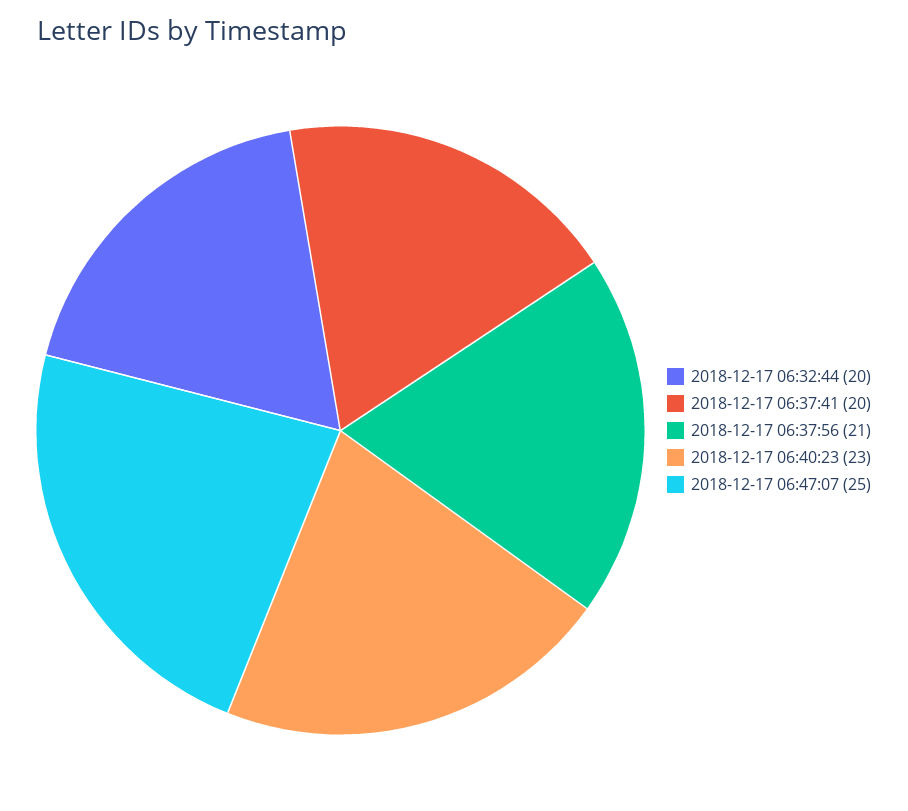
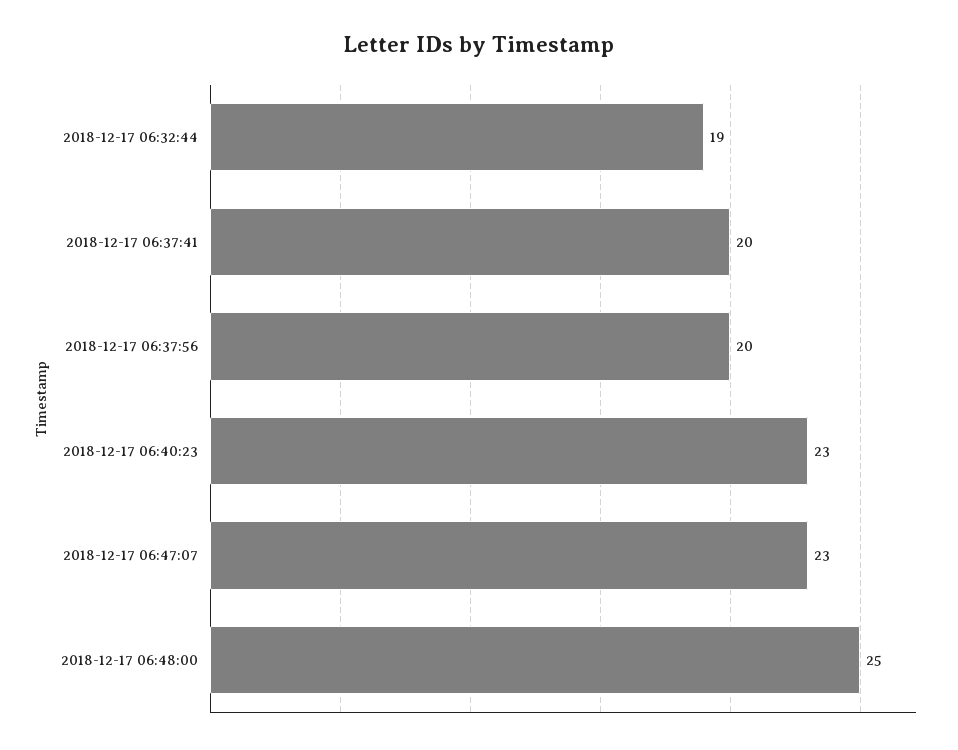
2018-12-17 06:32:44: 20 -> 19
2018-12-17 06:37:56: 21 -> 20
2018-12-17 06:47:07: 25 -> 23
2018-12-17 06:48:00: none -> 25

